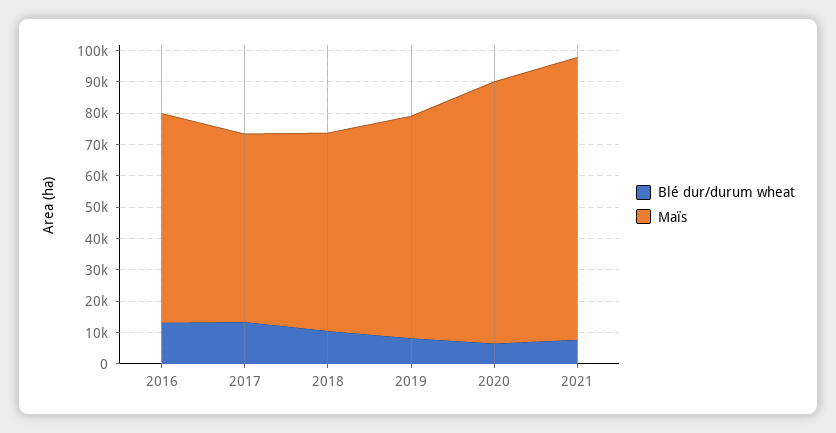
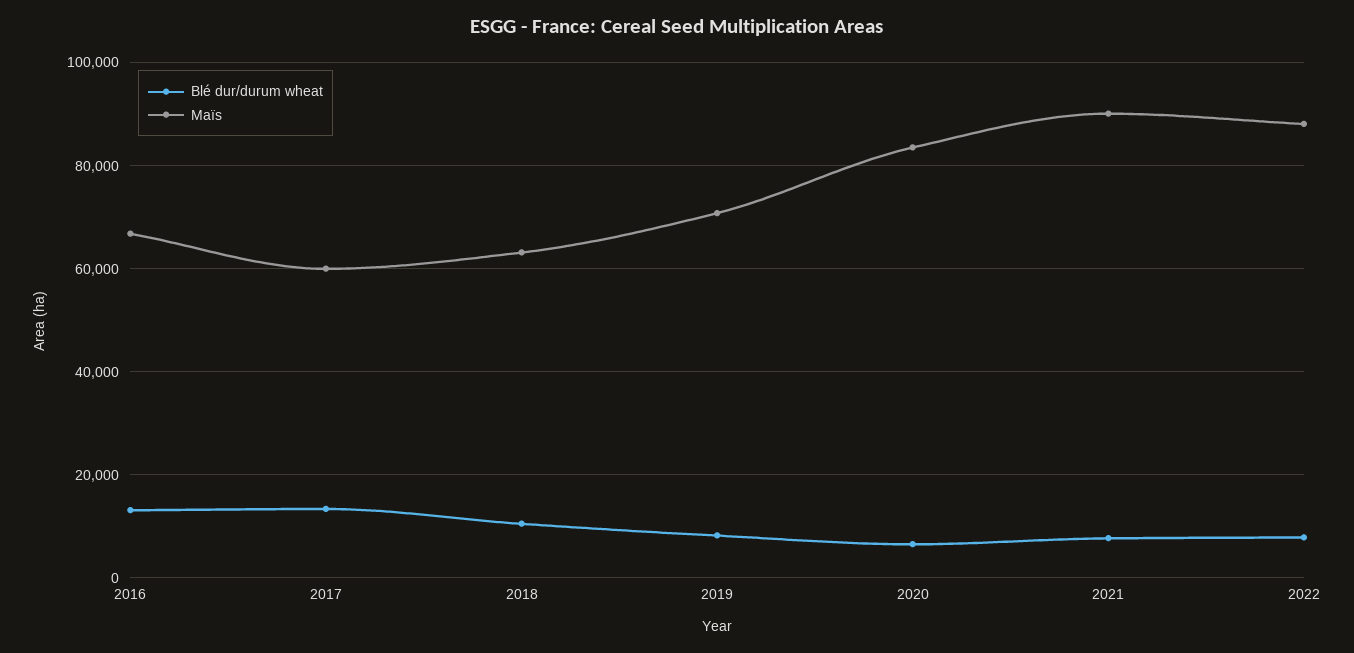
Blé dur/durum wheat, 2022: none -> 8000
Maïs, 2022: none -> 88000

